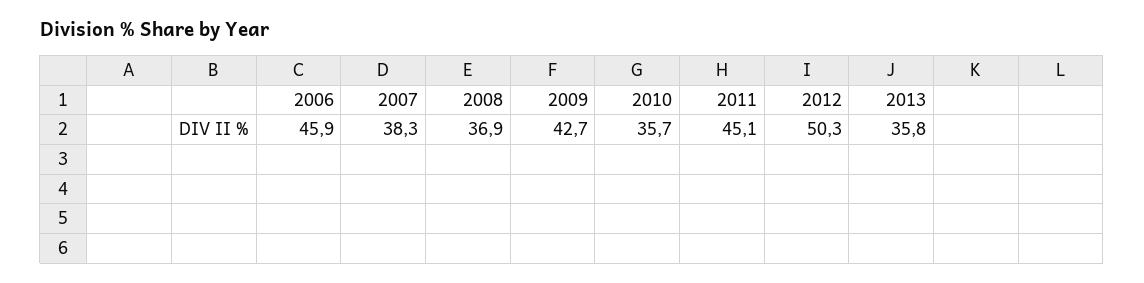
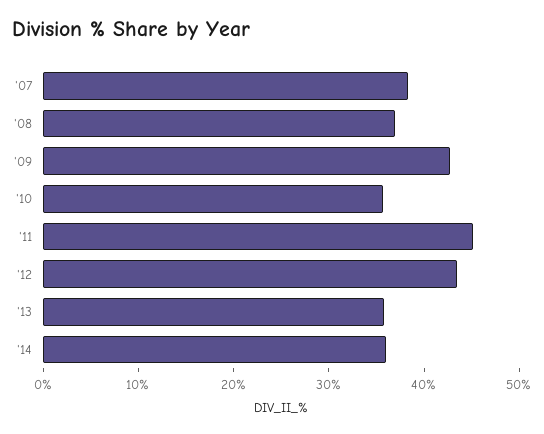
2006: 45.9 -> none
2012: 50.3 -> 44
'14: none -> 36

